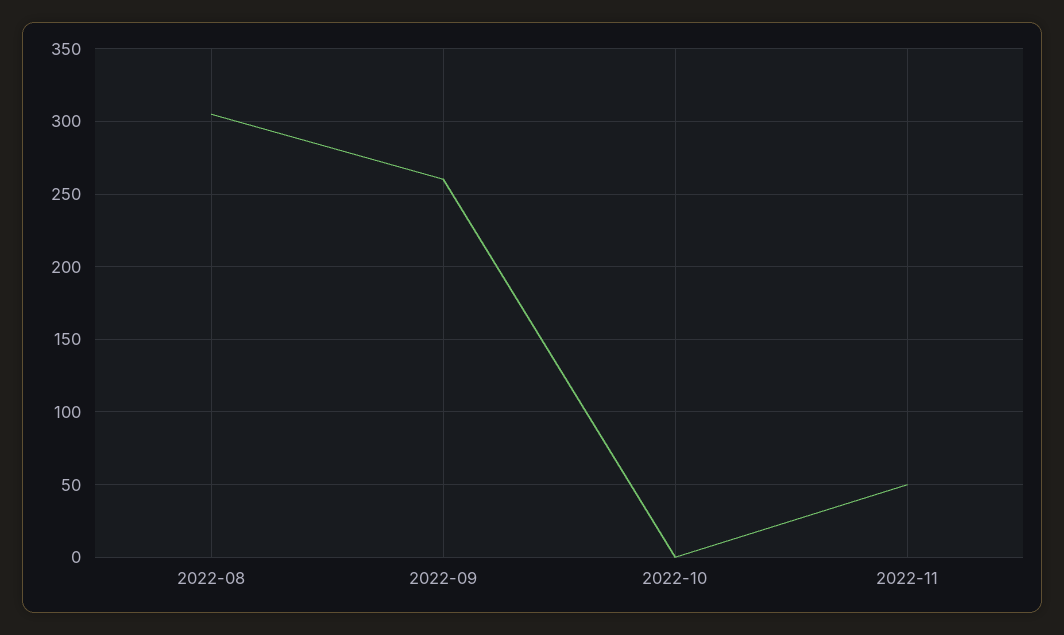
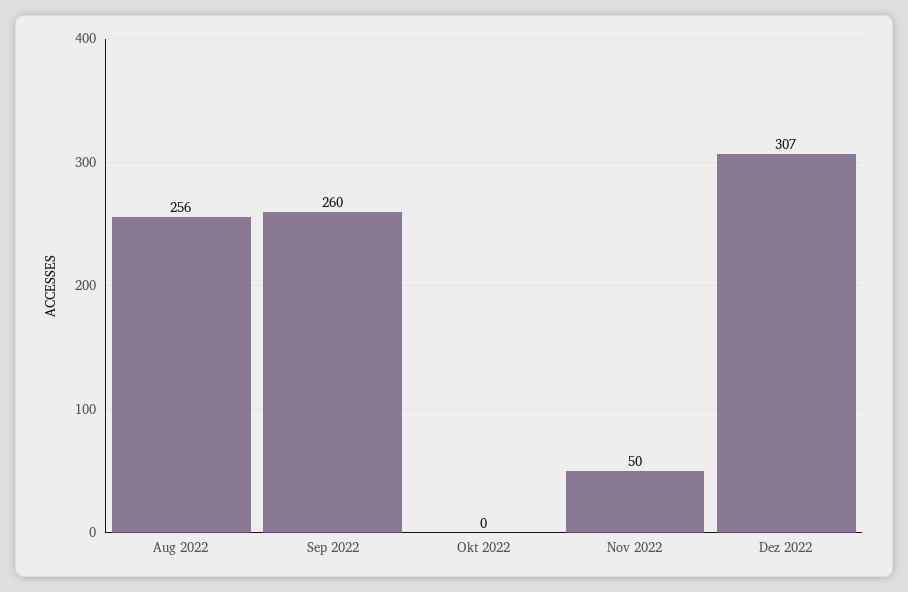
2022-08: 305 -> 256
Dez 2022: none -> 307

